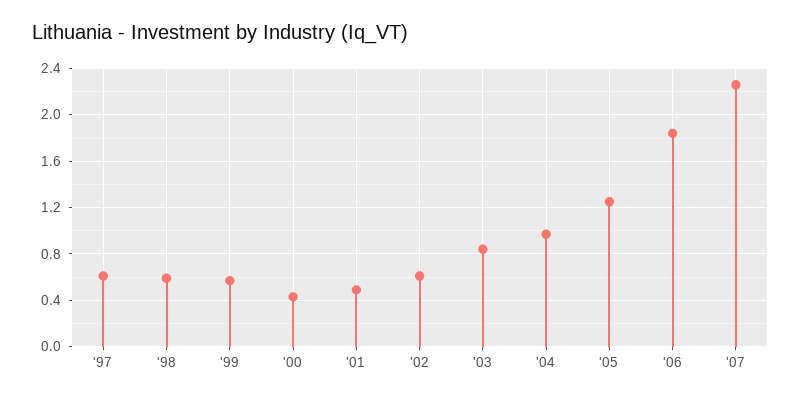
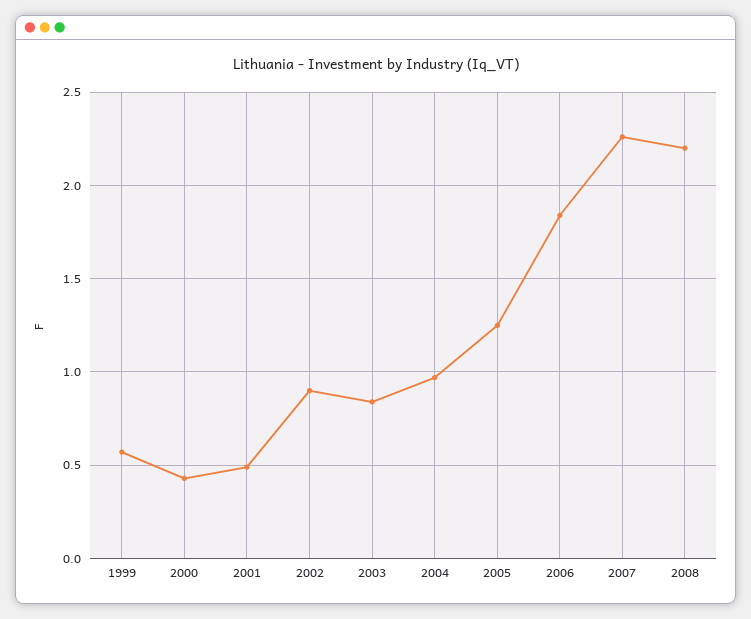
'97: 0.6 -> none
'98: 0.6 -> none
'02: 0.6 -> 0.9
2008: none -> 2.2

